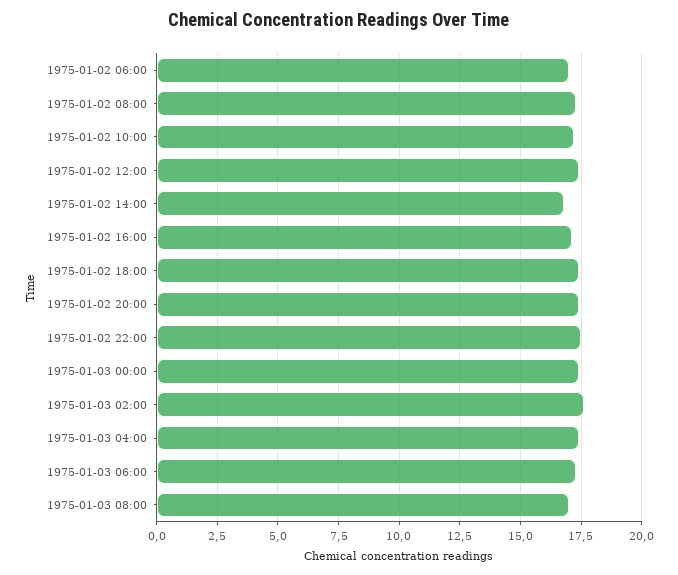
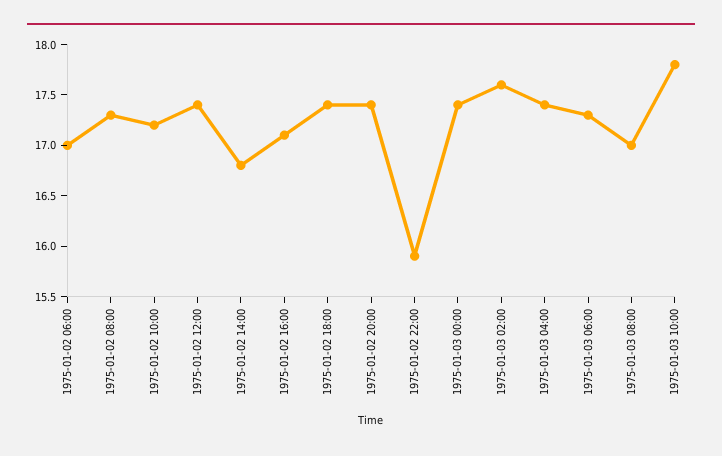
1975-01-02 22:00: 17.5 -> 15.9
1975-01-03 10:00: none -> 17.8

